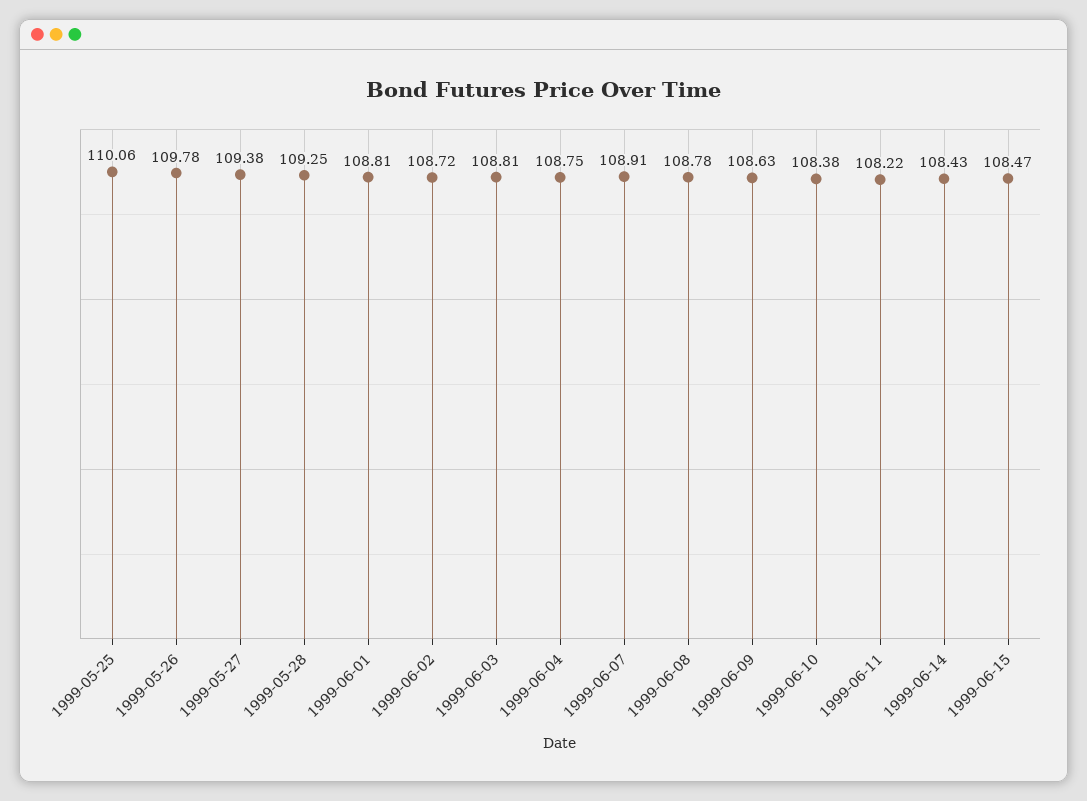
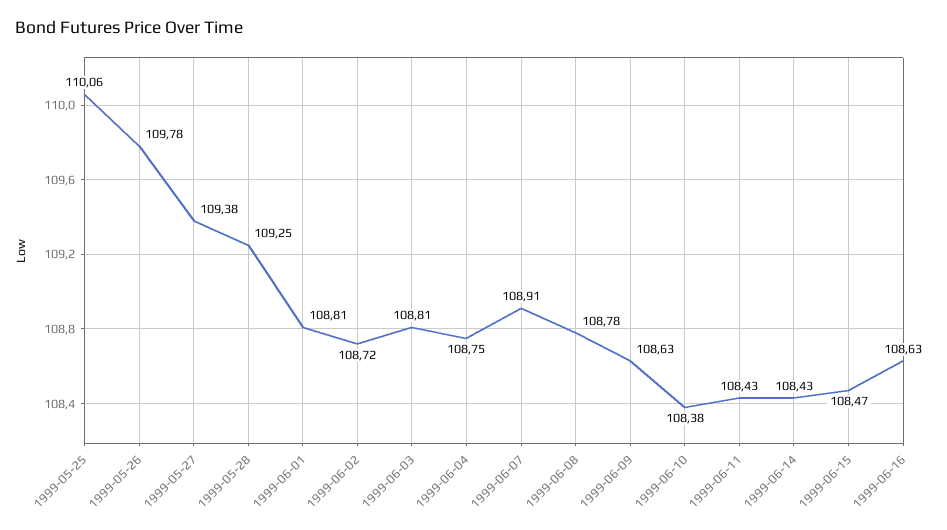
1999-06-11: 108.22 -> 108.43
1999-06-16: none -> 108.63

